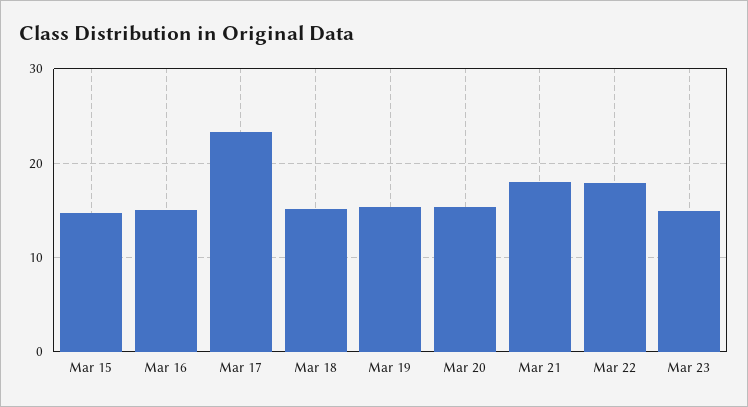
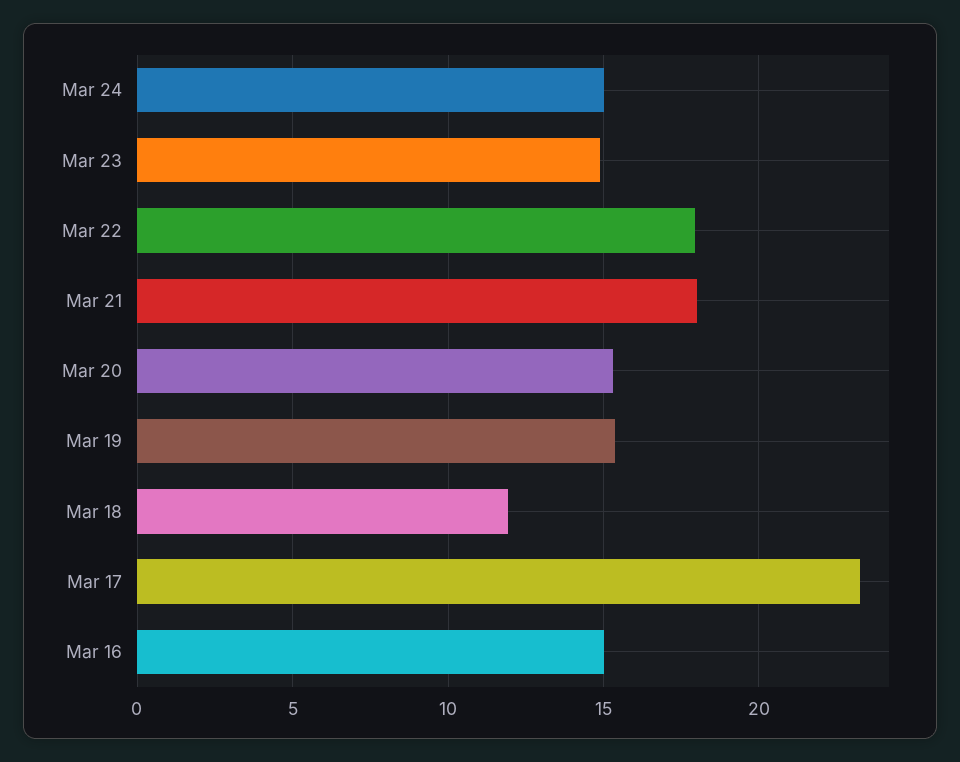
Mar 15: 15 -> none
Mar 18: 15 -> 12
Mar 24: none -> 15

